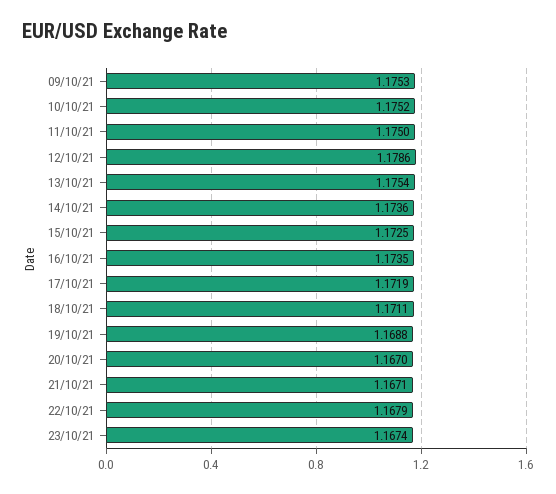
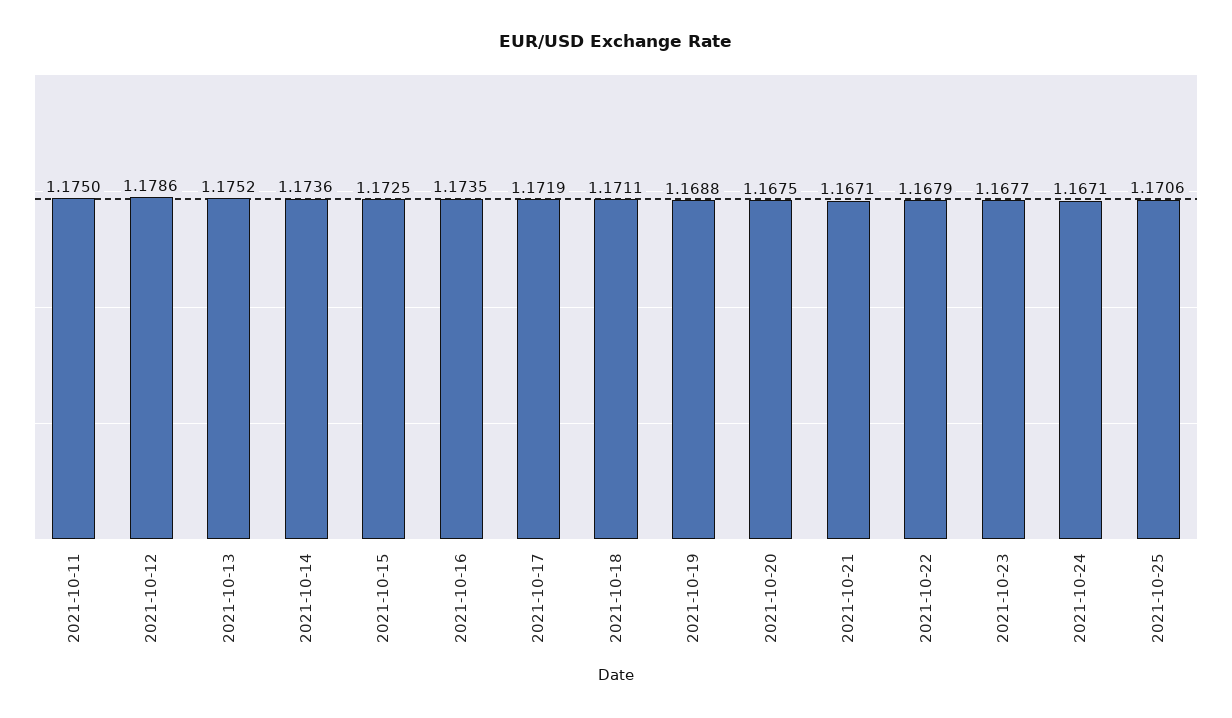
09/10/21: 1.1753 -> none
10/10/21: 1.1752 -> none
13/10/21: 1.1754 -> 1.1752
20/10/21: 1.167 -> 1.1675
23/10/21: 1.1674 -> 1.1677
2021-10-24: none -> 1.1671
2021-10-25: none -> 1.1706

